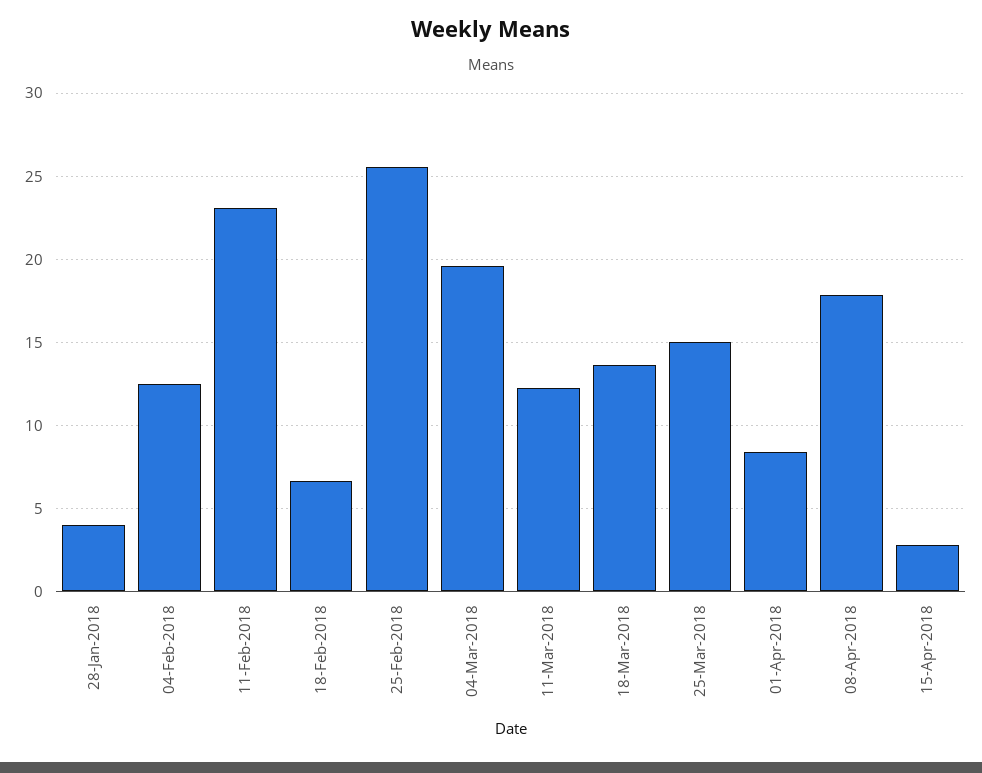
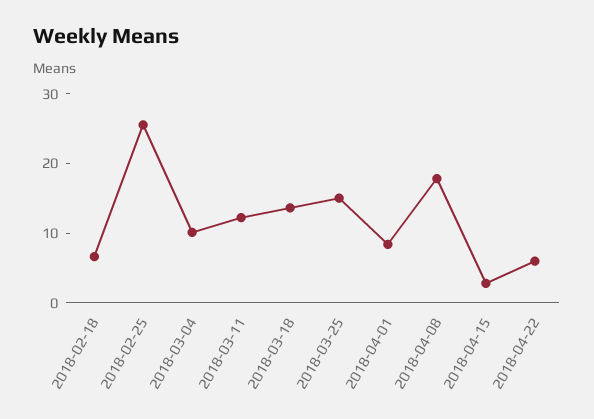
28-Jan-2018: 4 -> none
04-Feb-2018: 12.5 -> none
11-Feb-2018: 23 -> none
04-Mar-2018: 19.5 -> 10
2018-04-22: none -> 6

